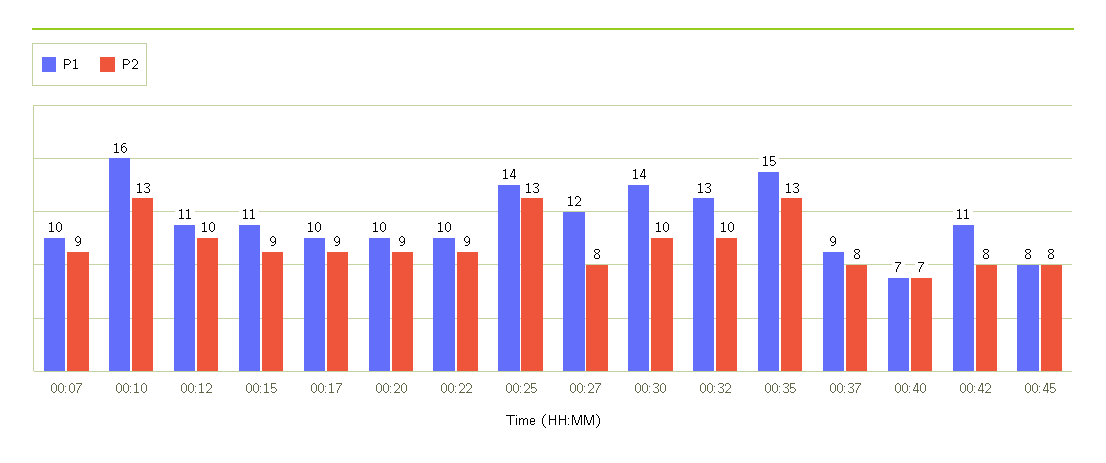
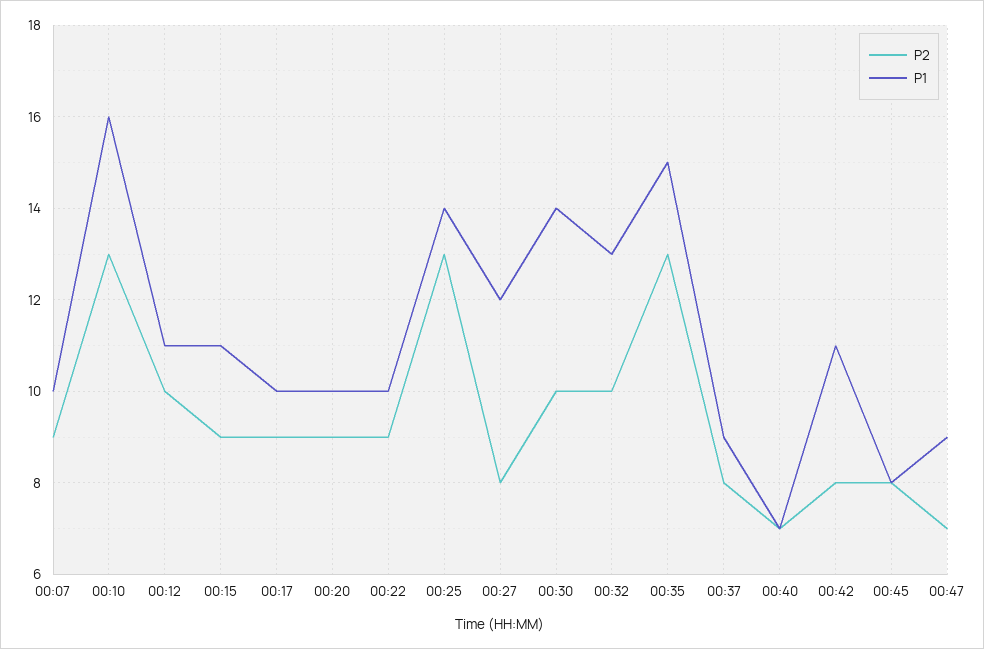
P2, 00:47: none -> 7
P1, 00:47: none -> 9

